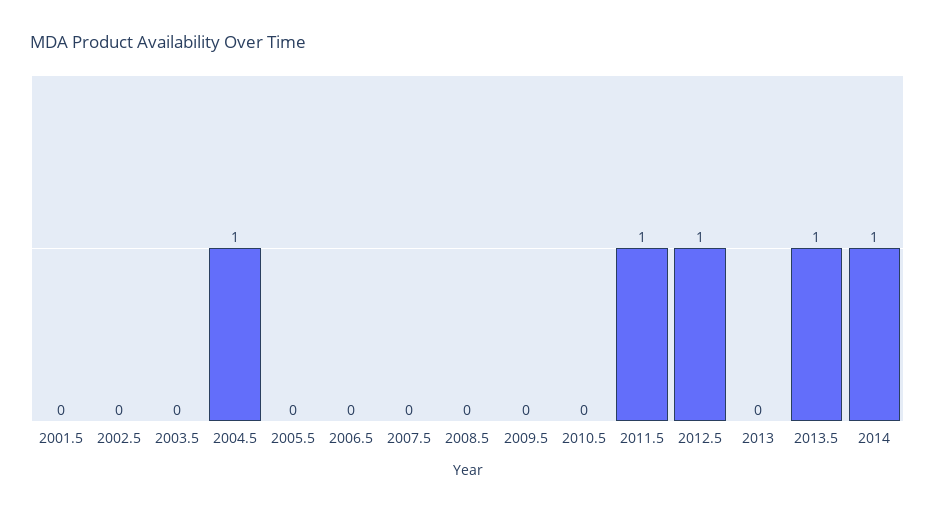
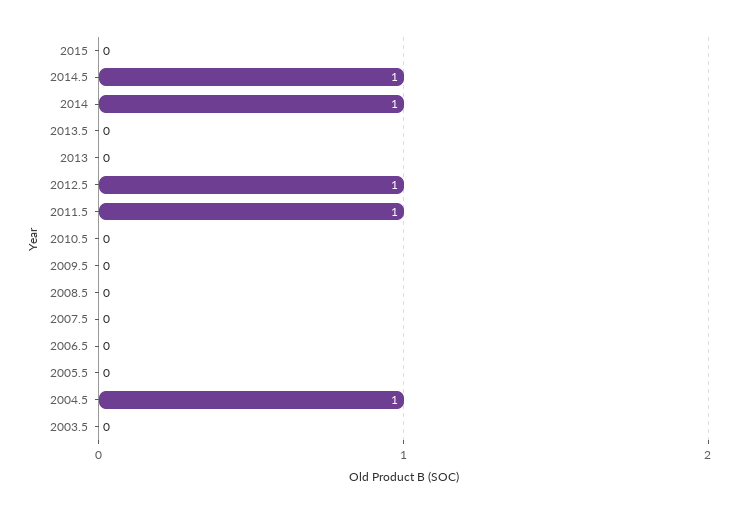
2001.5: 0 -> none
2002.5: 0 -> none
2013.5: 1 -> 0
2015: none -> 0
2014.5: none -> 1

